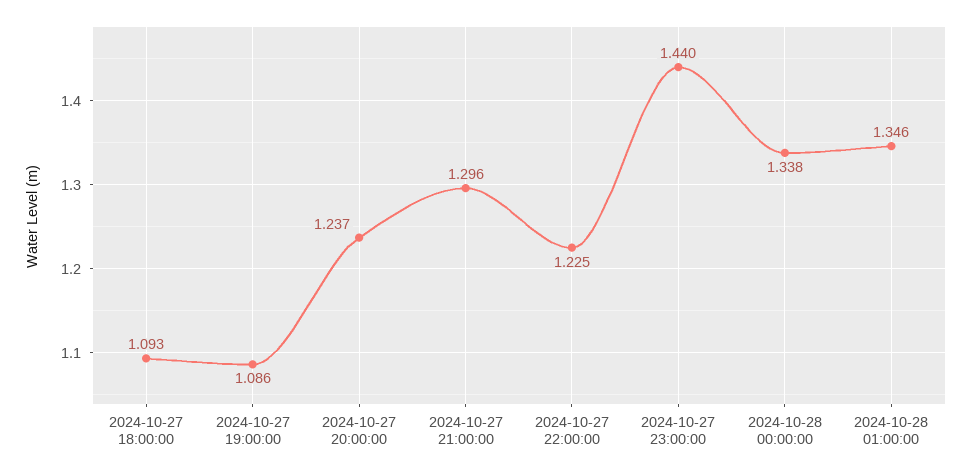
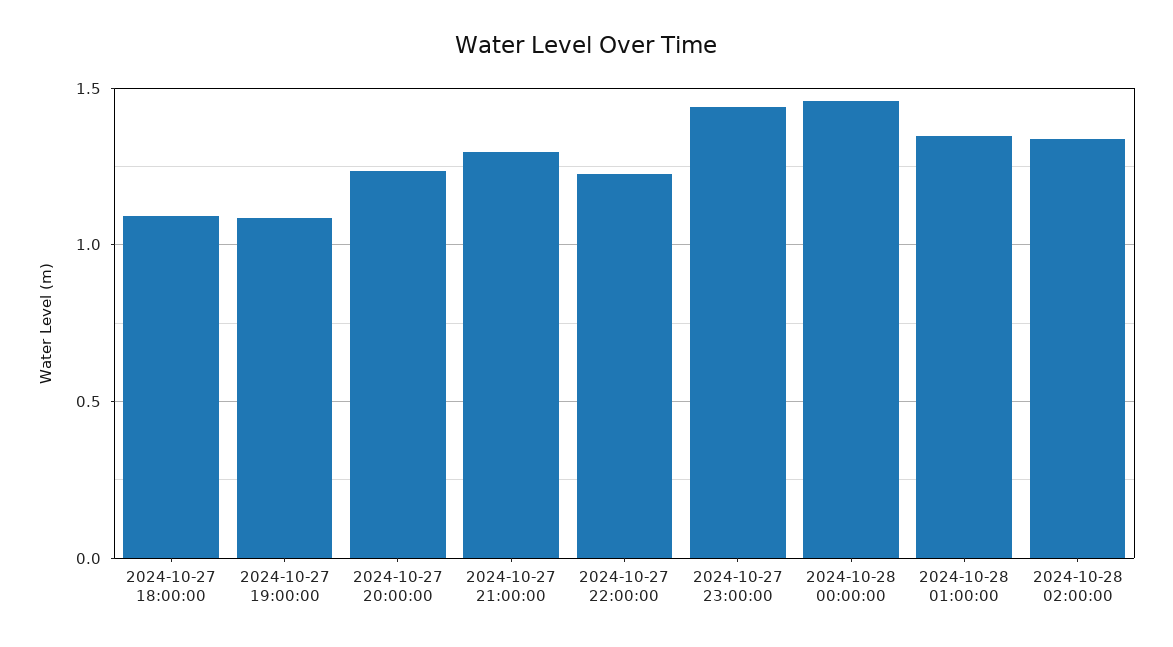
2024-10-28 00:00:00: 1.338 -> 1.45
2024-10-28 02:00:00: none -> 1.35

